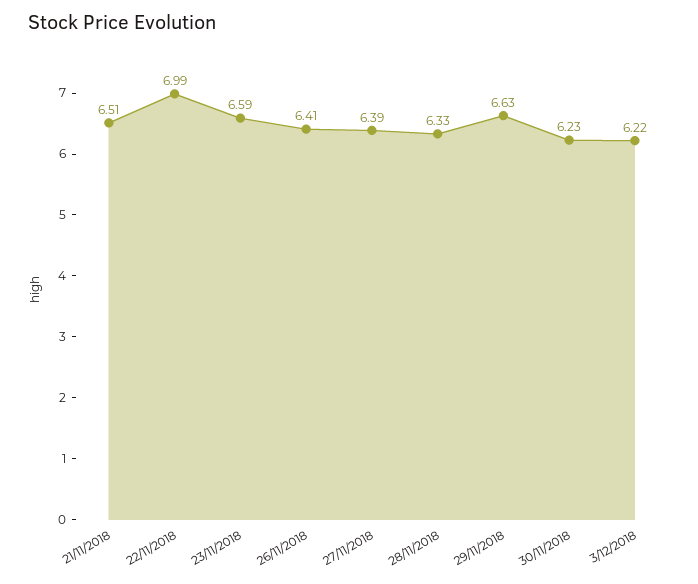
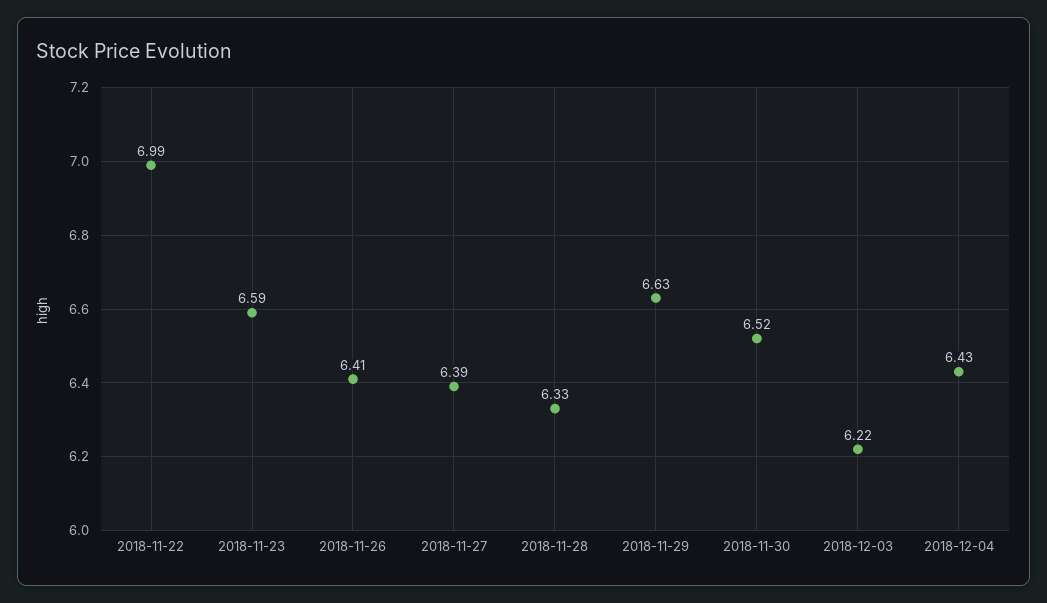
21/11/2018: 6.51 -> none
30/11/2018: 6.23 -> 6.52
2018-12-04: none -> 6.43

